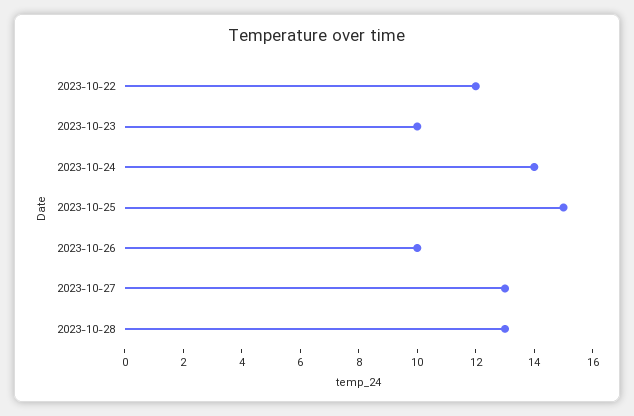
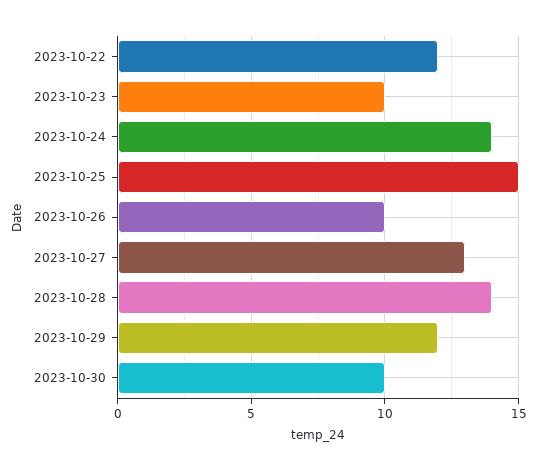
2023-10-28: 13 -> 14
2023-10-29: none -> 12
2023-10-30: none -> 10

